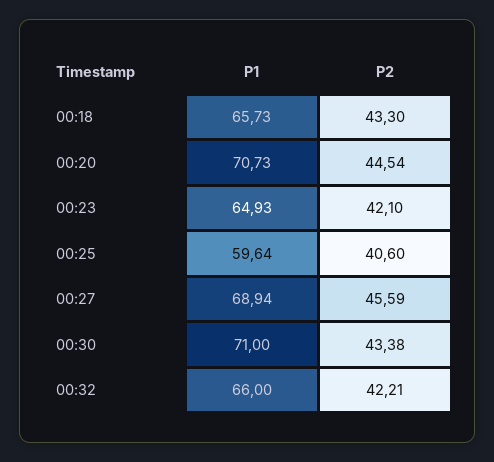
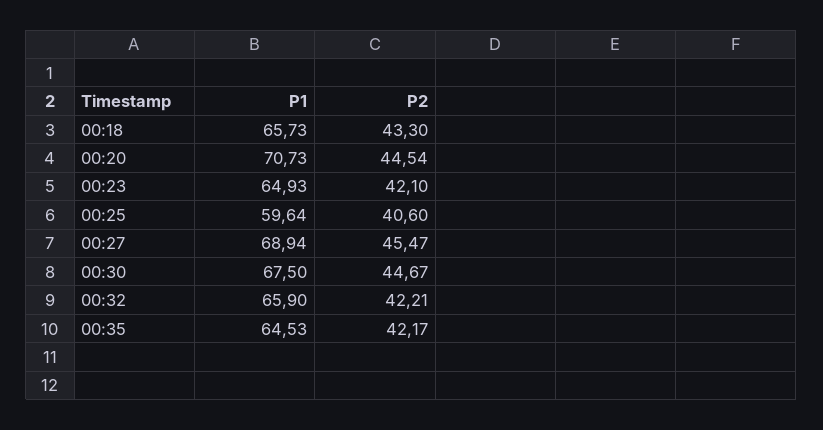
P2, 00:27: 45.59 -> 45.47
P1, 00:30: 71 -> 67.5
P2, 00:30: 43.38 -> 44.67
P1, 00:32: 66 -> 65.9
P1, 00:35: none -> 64.53
P2, 00:35: none -> 42.17

